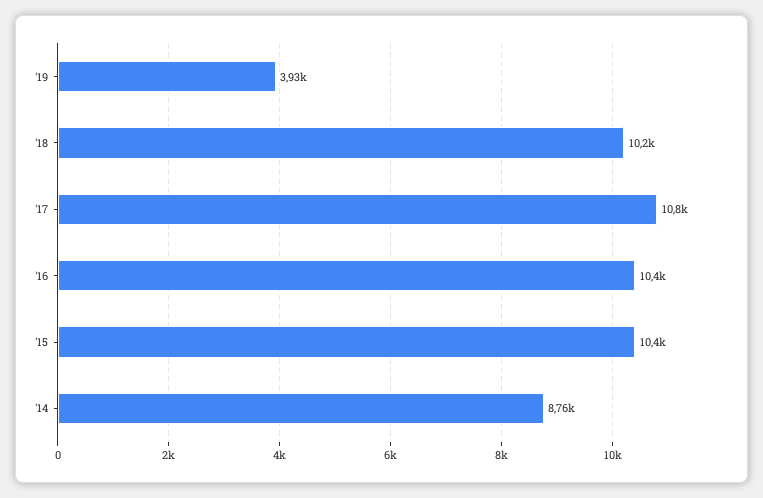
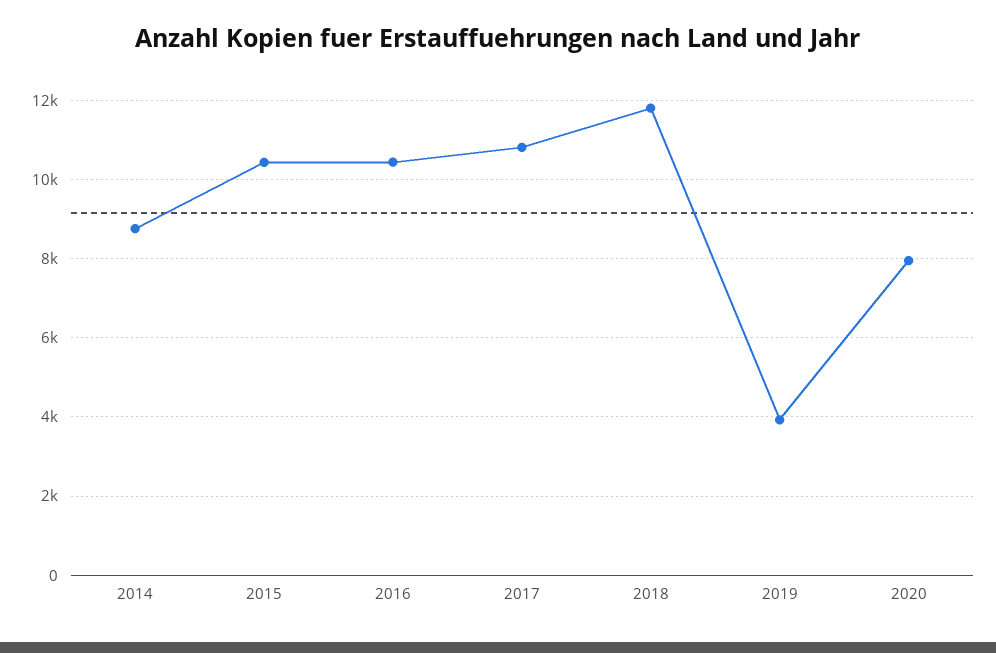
'18: 10200 -> 11800
2020: none -> 8000

